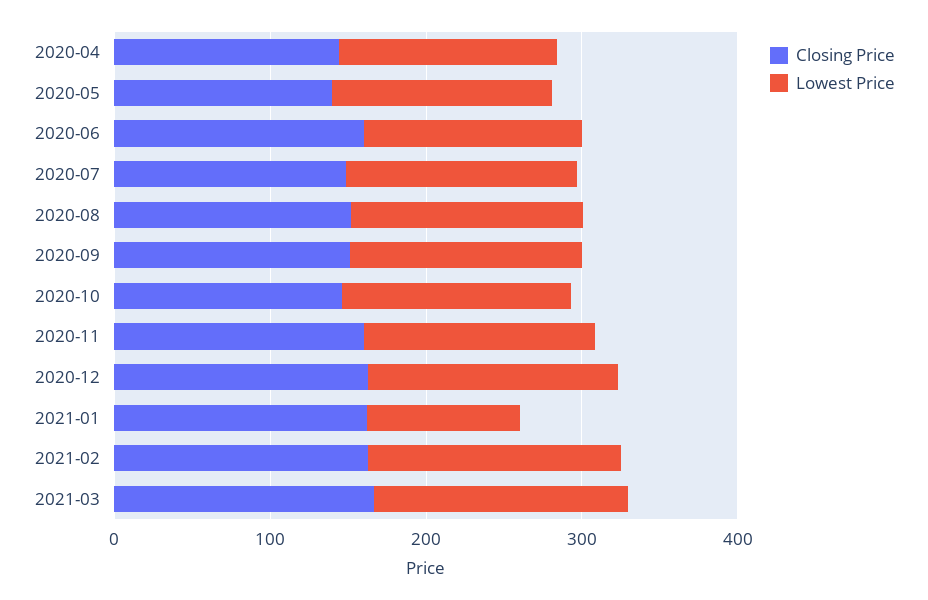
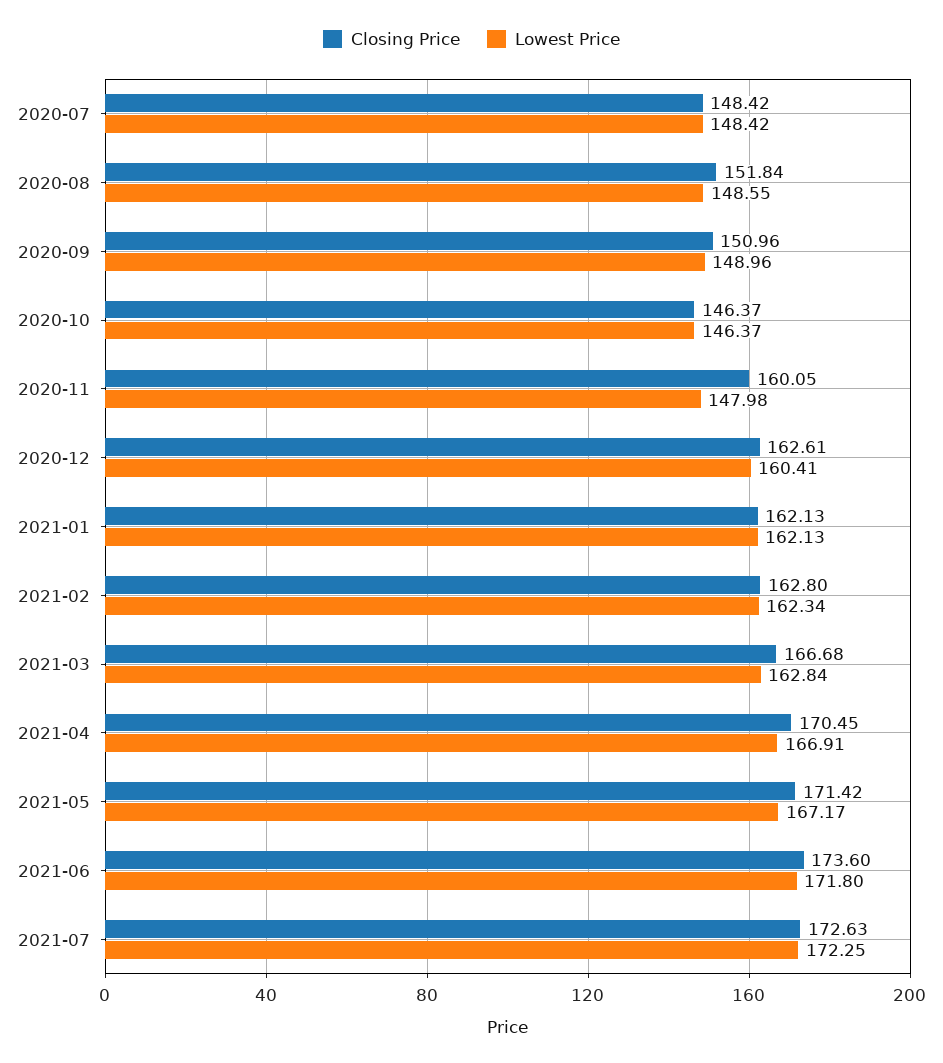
Closing Price, 2020-04: 140 -> none
Lowest Price, 2020-04: 140 -> none
Closing Price, 2020-05: 140 -> none
Lowest Price, 2020-05: 140 -> none
Closing Price, 2020-06: 160 -> none
Lowest Price, 2020-06: 140 -> none
Lowest Price, 2021-01: 100 -> 162.13
Closing Price, 2021-04: none -> 170.45
Lowest Price, 2021-04: none -> 166.91
Closing Price, 2021-05: none -> 171.42
Lowest Price, 2021-05: none -> 167.17
Closing Price, 2021-06: none -> 173.6
Lowest Price, 2021-06: none -> 171.8
Closing Price, 2021-07: none -> 172.63
Lowest Price, 2021-07: none -> 172.25

